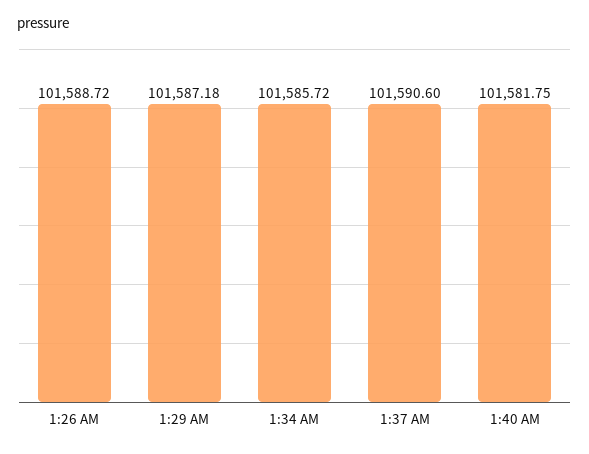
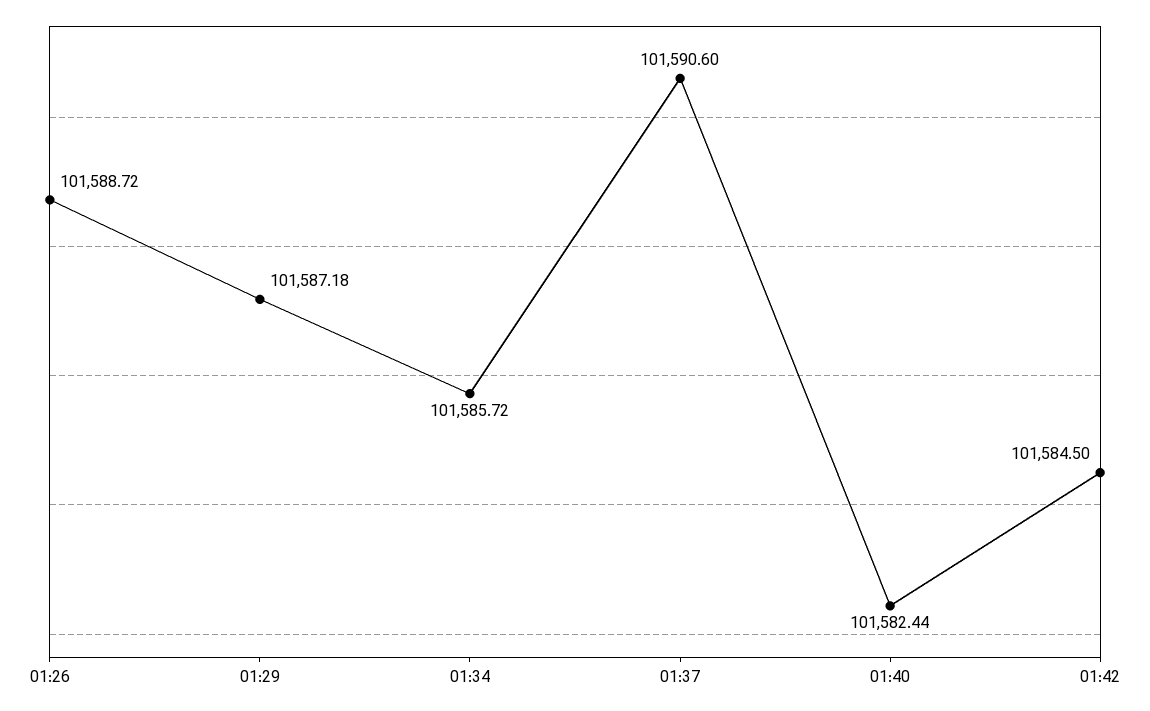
1:40 AM: 101581.75 -> 101582.44
01:42: none -> 101584.5

